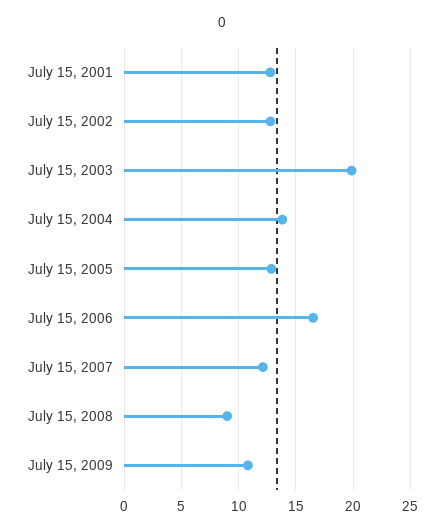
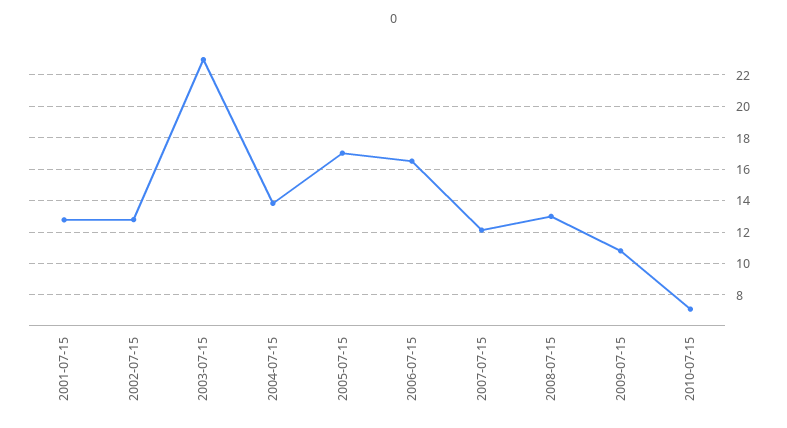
July 15, 2003: 20 -> 23
July 15, 2005: 13 -> 17
July 15, 2008: 9 -> 13
2010-07-15: none -> 7

